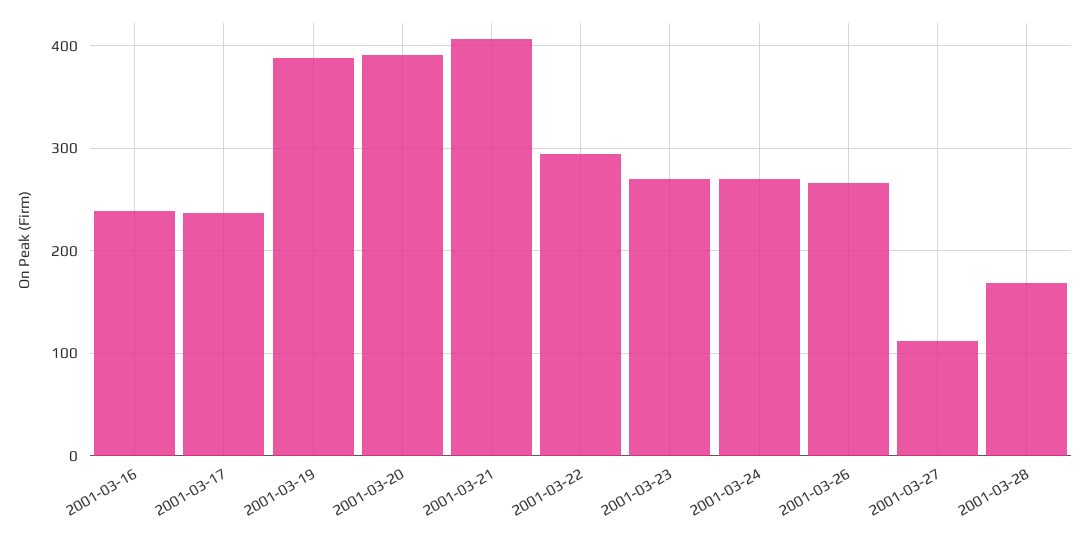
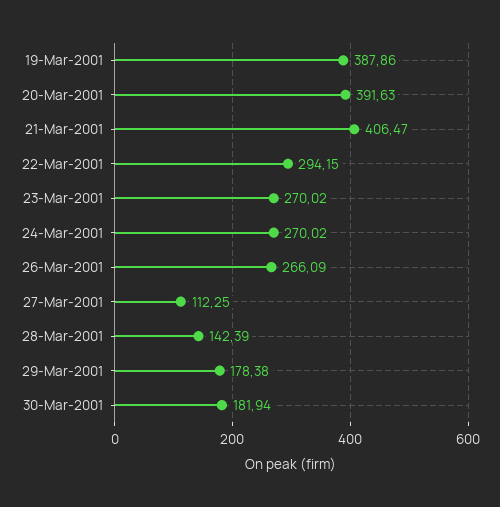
2001-03-16: 240 -> none
2001-03-17: 240 -> none
2001-03-28: 170 -> 142.39
29-Mar-2001: none -> 178.38
30-Mar-2001: none -> 181.94

